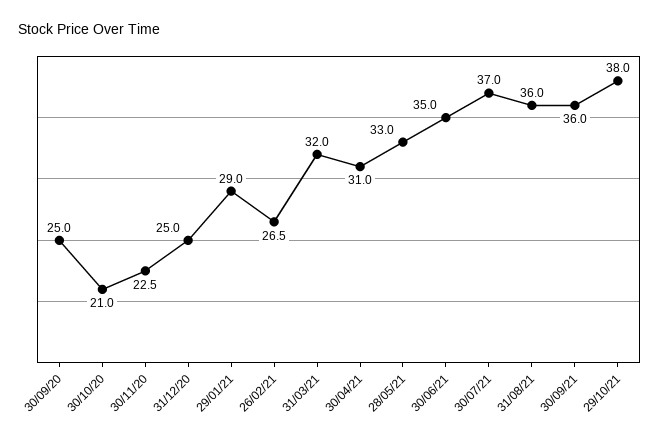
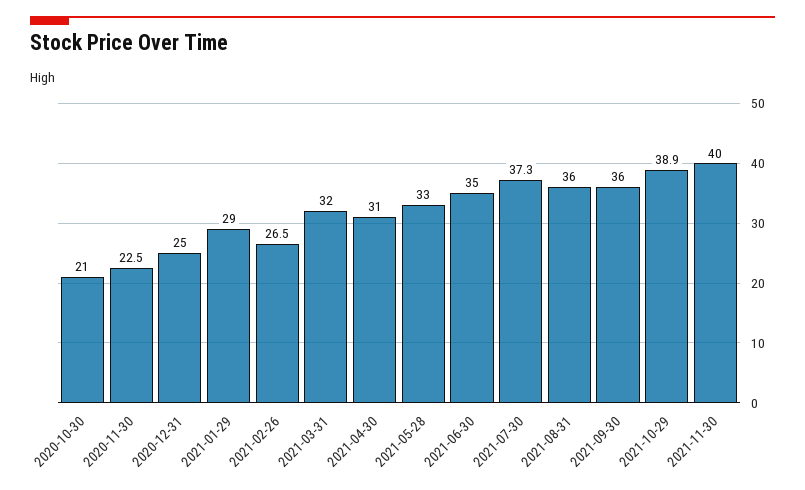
30/09/20: 25 -> none
30/07/21: 37 -> 37.3
29/10/21: 38 -> 38.9
2021-11-30: none -> 40

